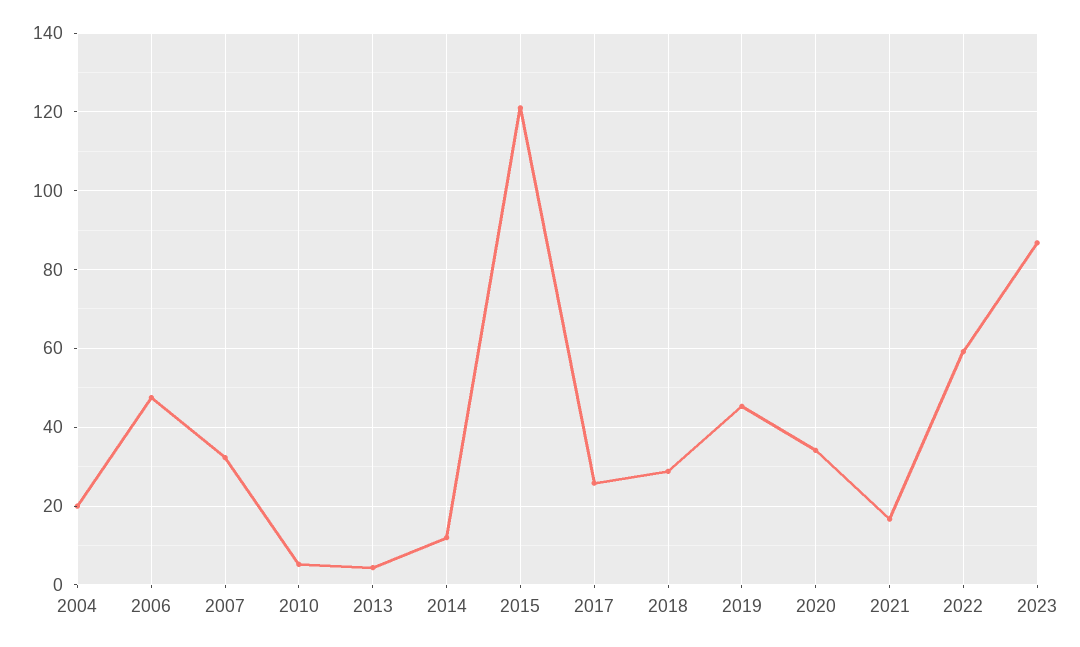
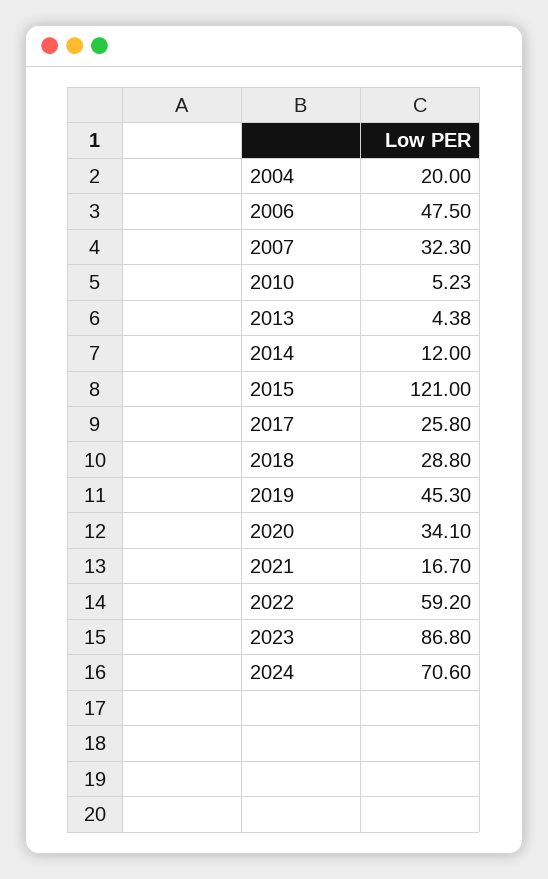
2024: none -> 70.6

